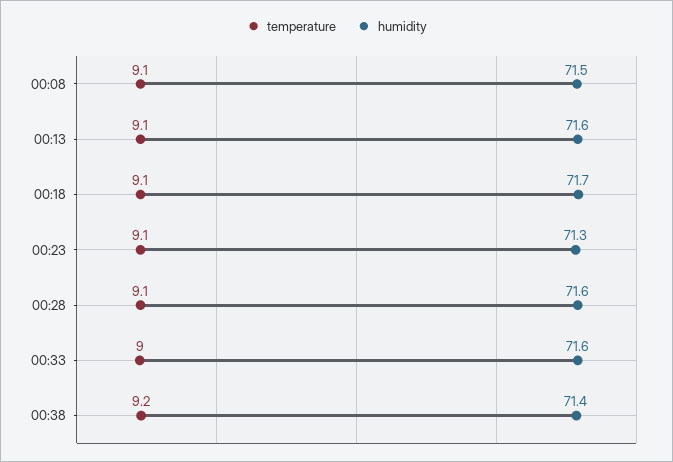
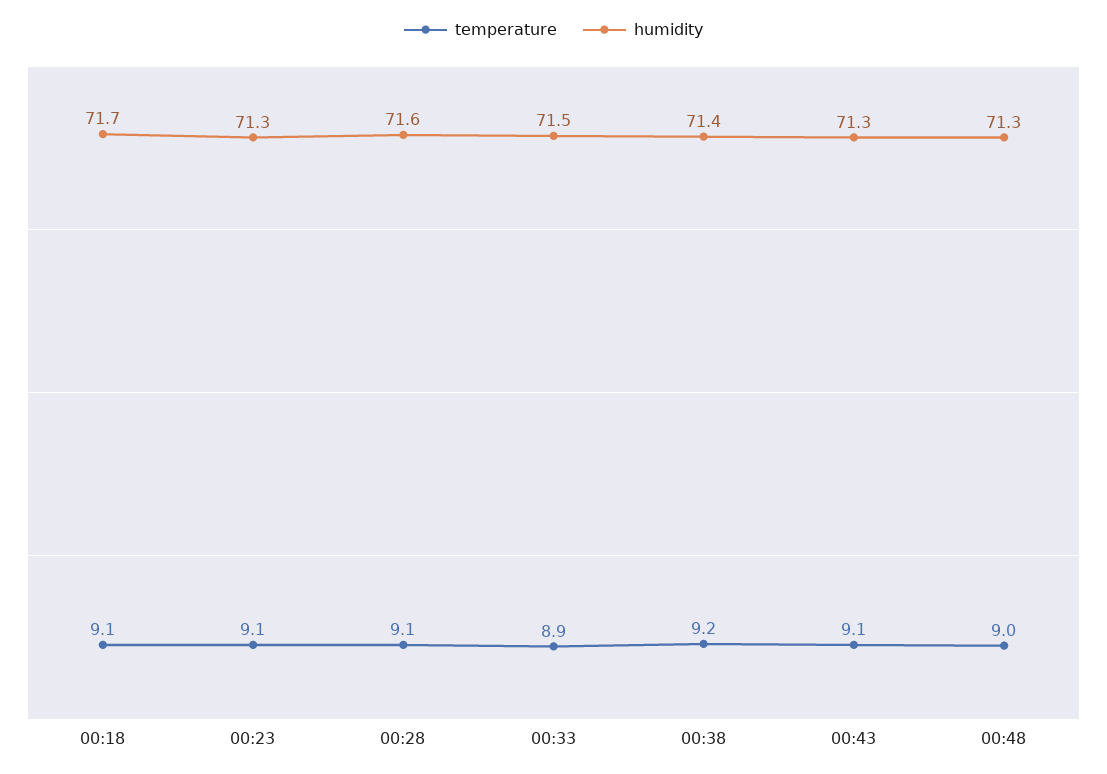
temperature, 00:08: 9.1 -> none
humidity, 00:08: 71.5 -> none
temperature, 00:13: 9.1 -> none
humidity, 00:13: 71.6 -> none
temperature, 00:33: 9 -> 8.9
humidity, 00:33: 71.6 -> 71.5
temperature, 00:43: none -> 9.1
humidity, 00:43: none -> 71.3
temperature, 00:48: none -> 9
humidity, 00:48: none -> 71.3

